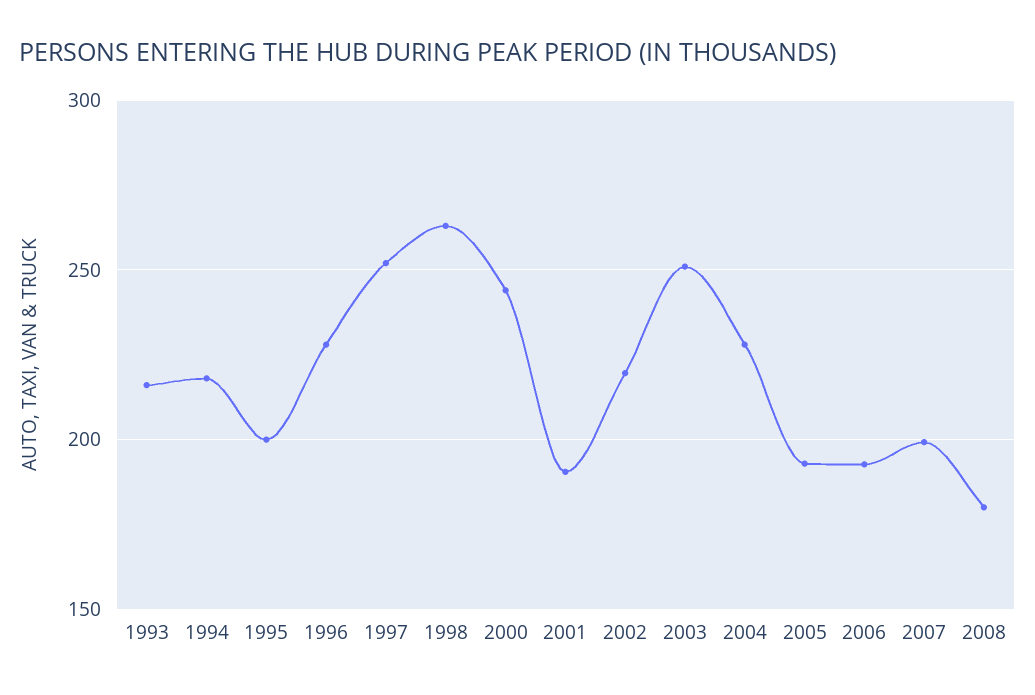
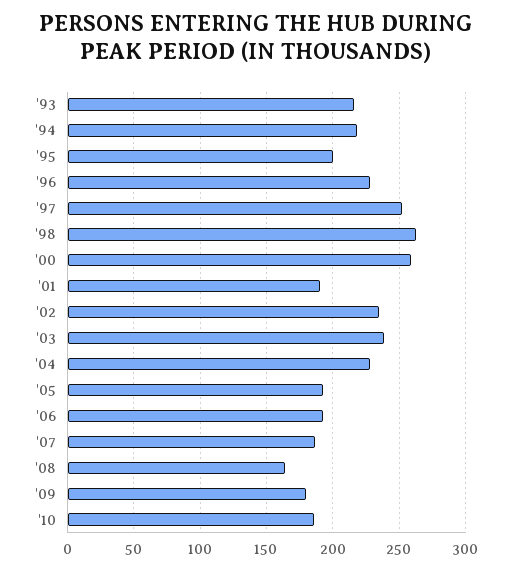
2000: 245 -> 260
2002: 220 -> 235
2003: 250 -> 240
2007: 200 -> 185
2008: 180 -> 165
'09: none -> 180
'10: none -> 185

